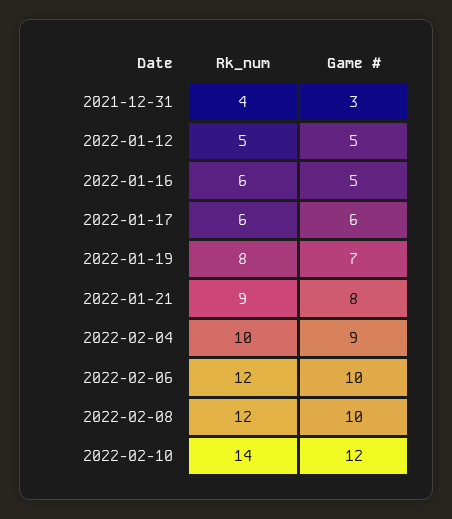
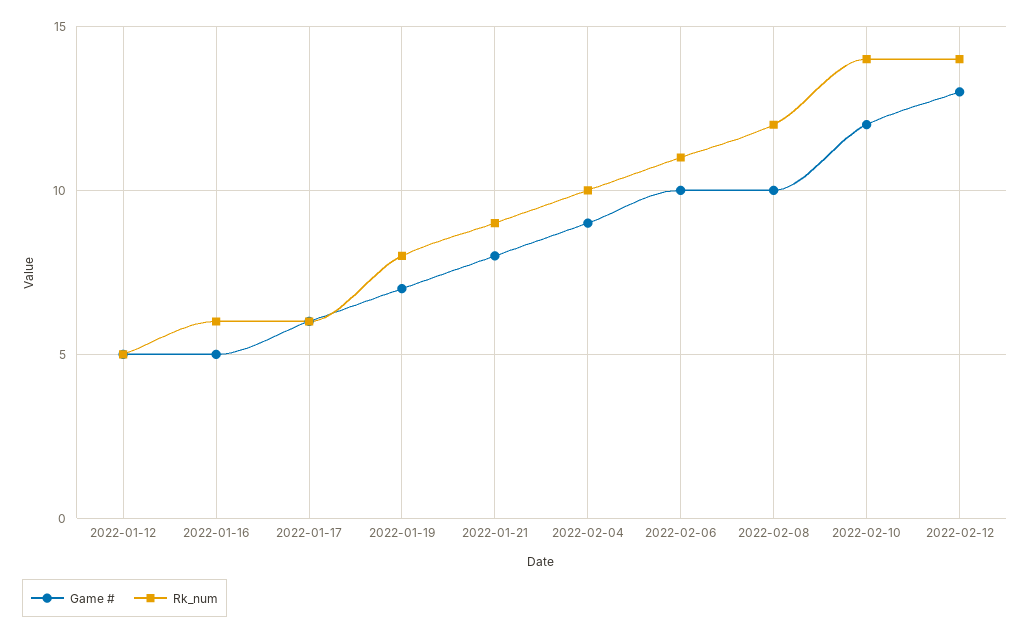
Rk_num, 2021-12-31: 4 -> none
Game #, 2021-12-31: 3 -> none
Rk_num, 2022-02-06: 12 -> 11
Game #, 2022-02-12: none -> 13
Rk_num, 2022-02-12: none -> 14

